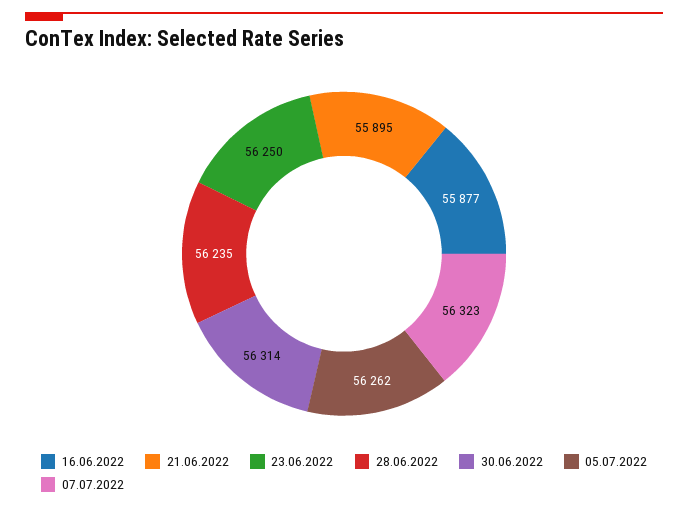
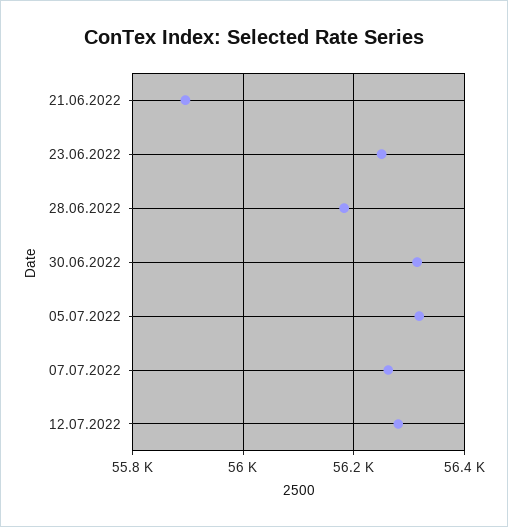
16.06.2022: 55877 -> none
28.06.2022: 56235 -> 56180
05.07.2022: 56262 -> 56320
07.07.2022: 56323 -> 56260
12.07.2022: none -> 56280

